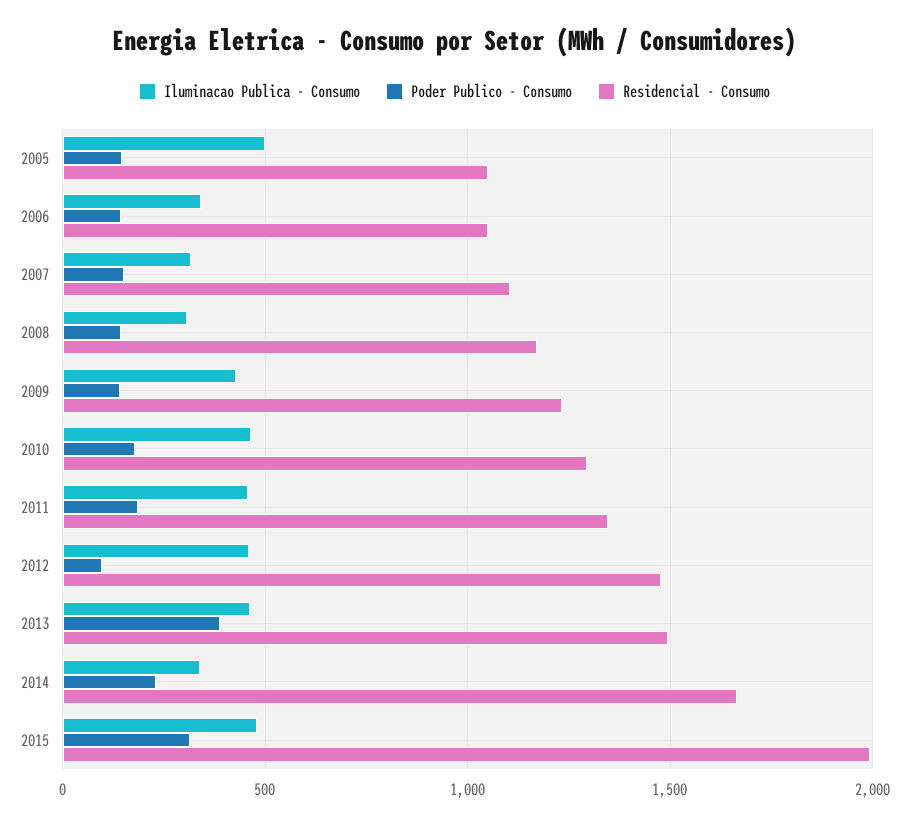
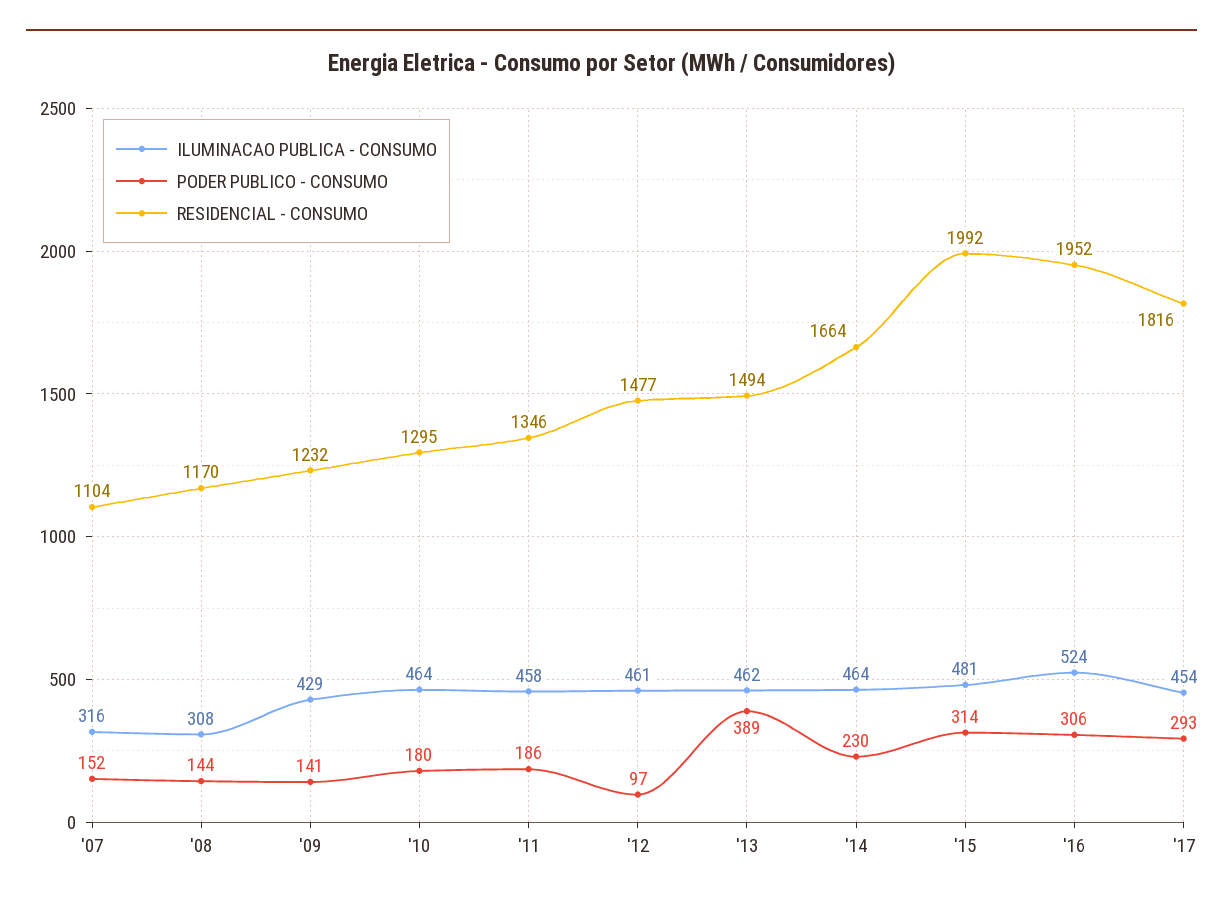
Iluminacao Publica - Consumo, 2005: 500 -> none
Poder Publico - Consumo, 2005: 150 -> none
Residencial - Consumo, 2005: 1050 -> none
Iluminacao Publica - Consumo, 2006: 350 -> none
Poder Publico - Consumo, 2006: 150 -> none
Residencial - Consumo, 2006: 1050 -> none
Iluminacao Publica - Consumo, 2014: 350 -> 464
Iluminacao Publica - Consumo, '16: none -> 524
Poder Publico - Consumo, '16: none -> 306
Residencial - Consumo, '16: none -> 1952
Iluminacao Publica - Consumo, '17: none -> 454
Poder Publico - Consumo, '17: none -> 293
Residencial - Consumo, '17: none -> 1816

